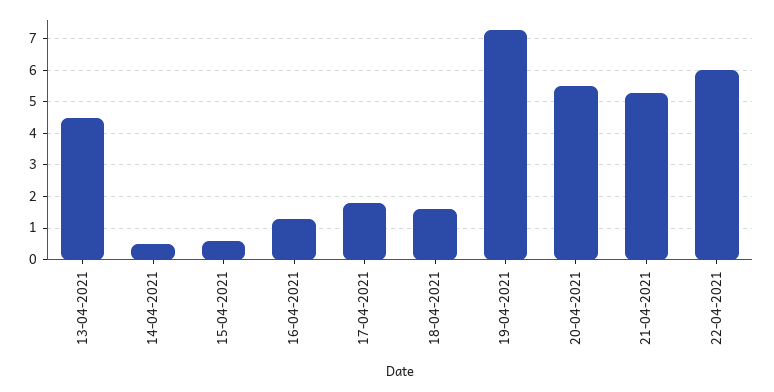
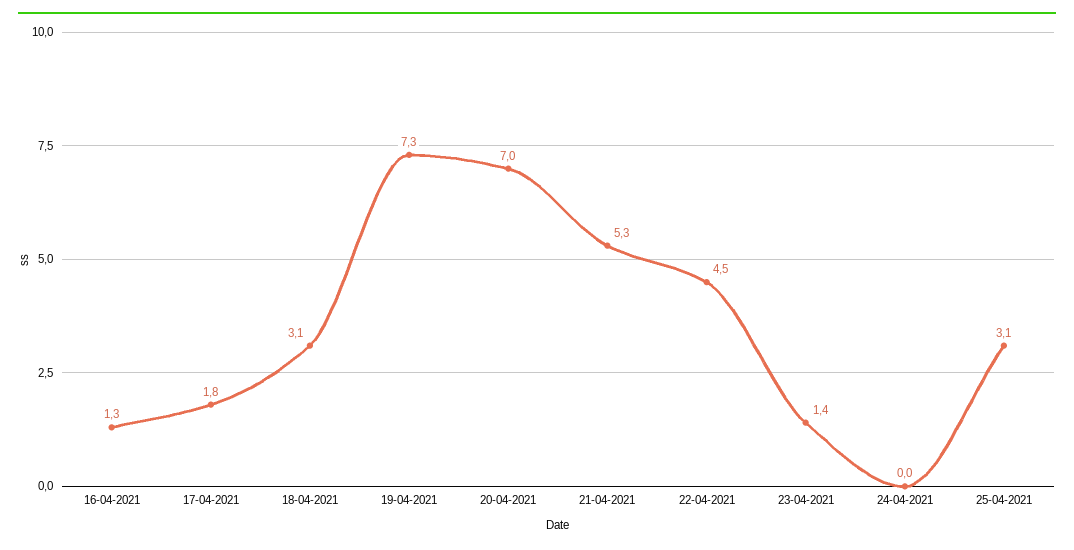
13-04-2021: 4.5 -> none
14-04-2021: 0.5 -> none
15-04-2021: 0.5 -> none
18-04-2021: 1.5 -> 3.1
20-04-2021: 5.5 -> 7
22-04-2021: 6 -> 4.5
23-04-2021: none -> 1.4
24-04-2021: none -> 0
25-04-2021: none -> 3.1

